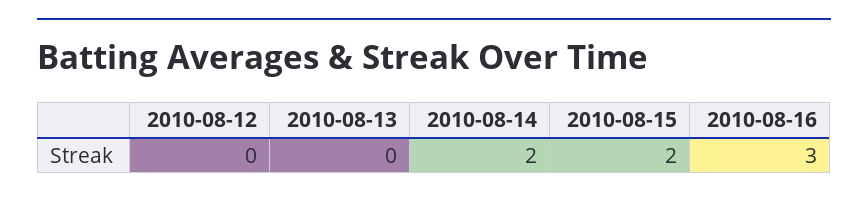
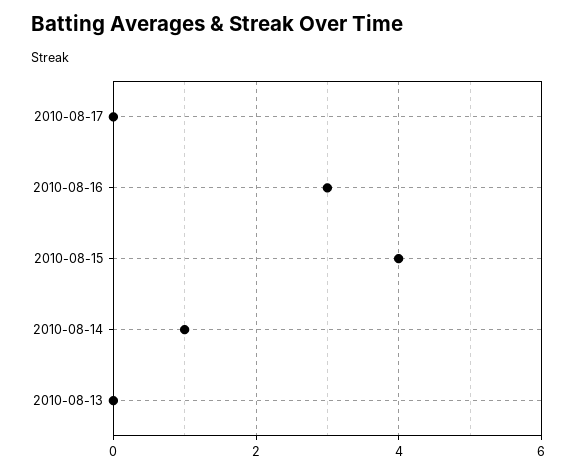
2010-08-12: 0 -> none
2010-08-14: 2 -> 1
2010-08-15: 2 -> 4
2010-08-17: none -> 0

